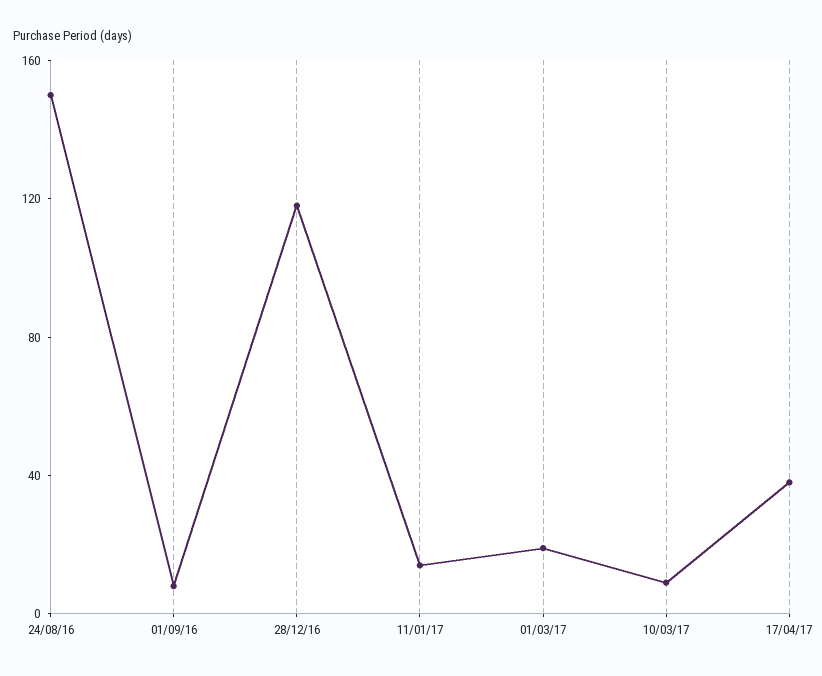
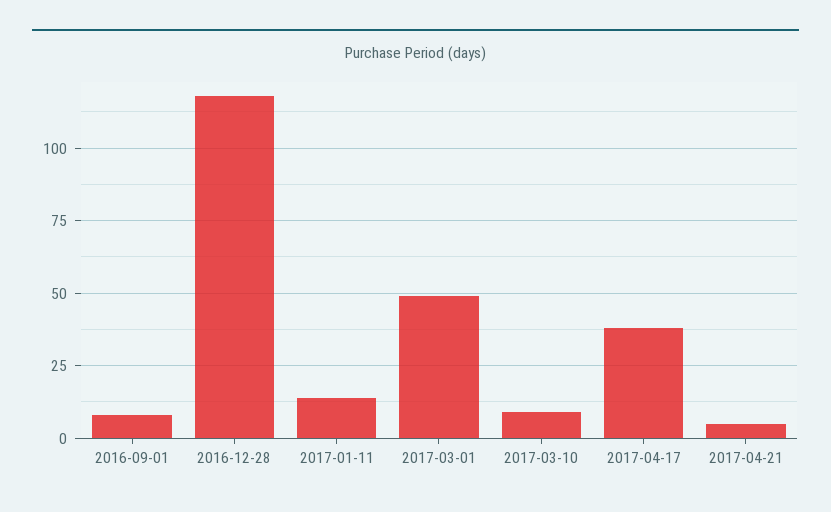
24/08/16: 150 -> none
01/03/17: 20 -> 50
2017-04-21: none -> 5

